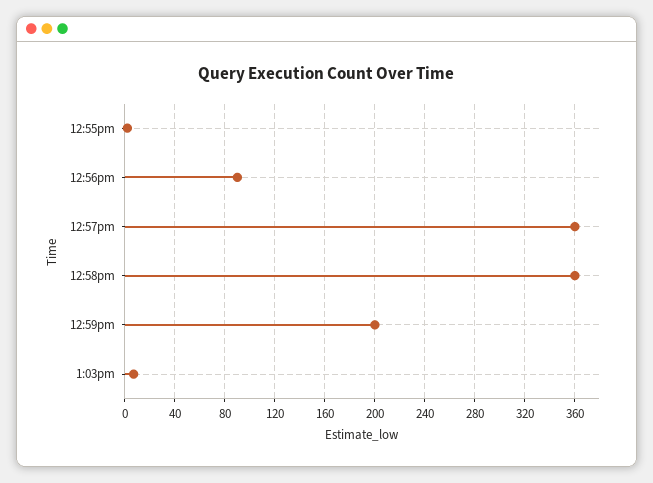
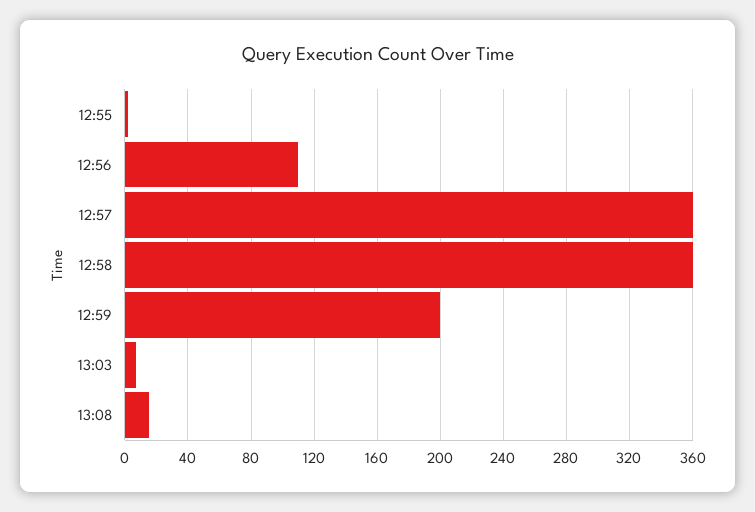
12:56pm: 90 -> 110
13:08: none -> 15

